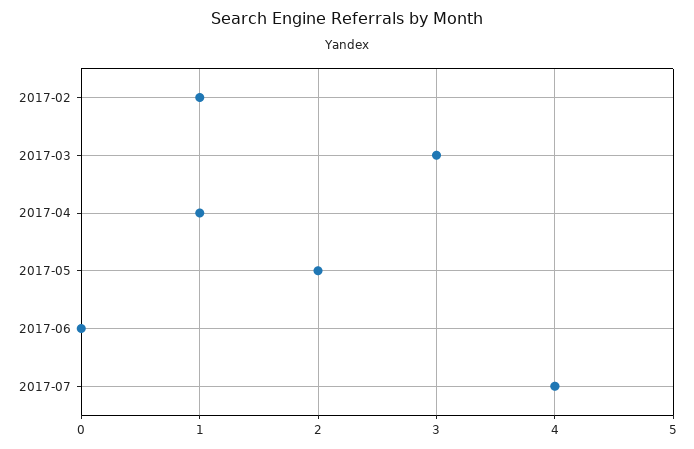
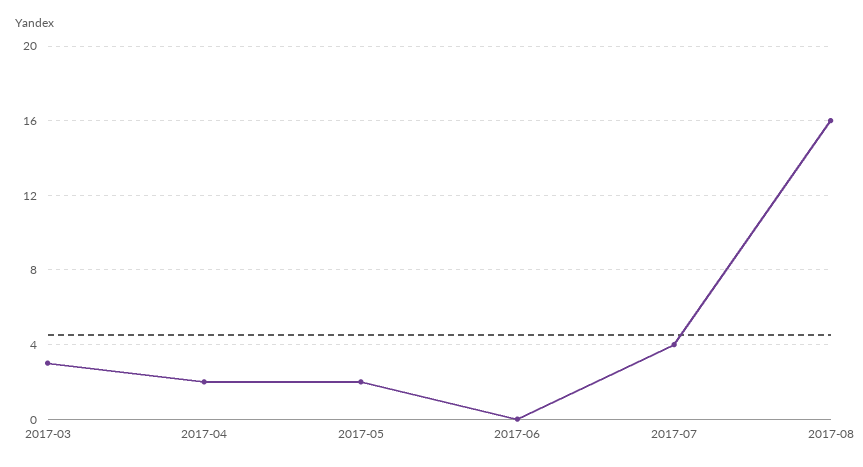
2017-02: 1 -> none
2017-04: 1 -> 2
2017-08: none -> 16

